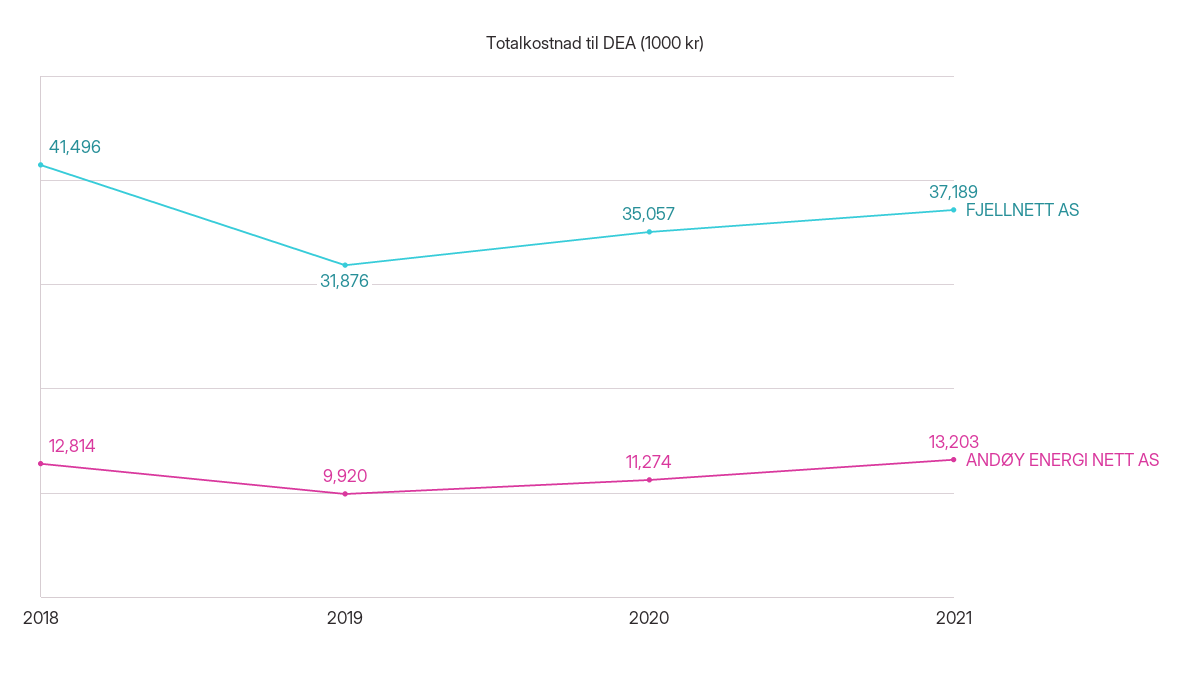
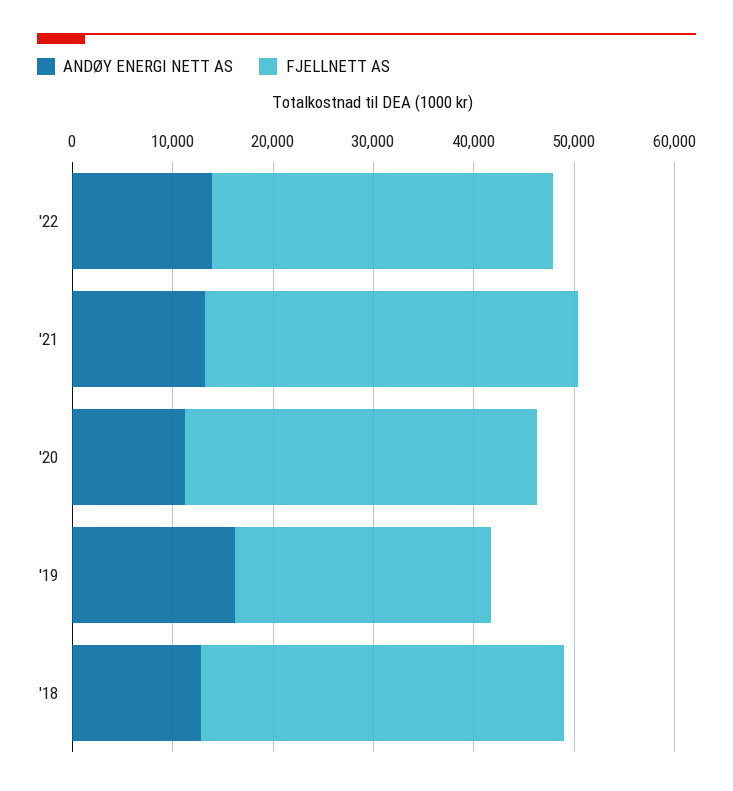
FJELLNETT AS, 2018: 41496 -> 36000
FJELLNETT AS, 2019: 31876 -> 26000
ANDØY ENERGI NETT AS, 2019: 9920 -> 16000
ANDØY ENERGI NETT AS, '22: none -> 14000
FJELLNETT AS, '22: none -> 34000

